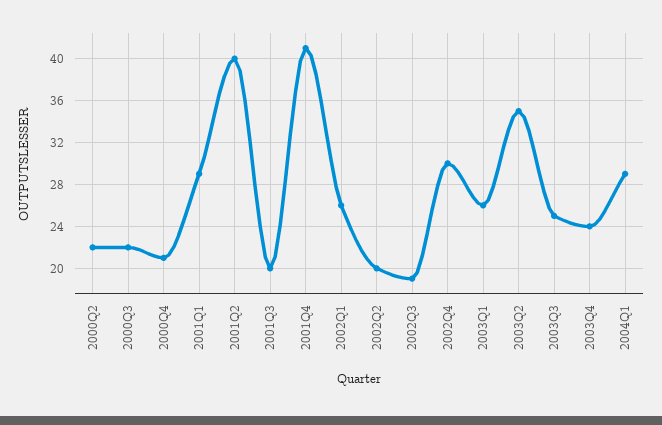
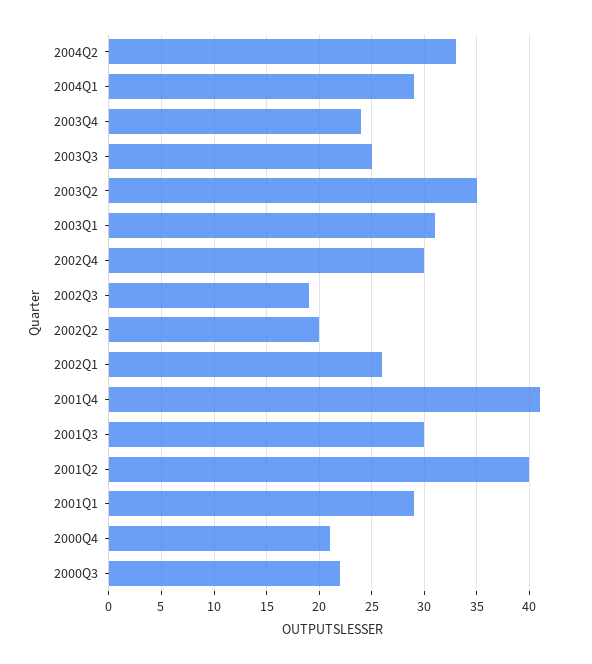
2000Q2: 22 -> none
2001Q3: 20 -> 30
2003Q1: 26 -> 31
2004Q2: none -> 33

